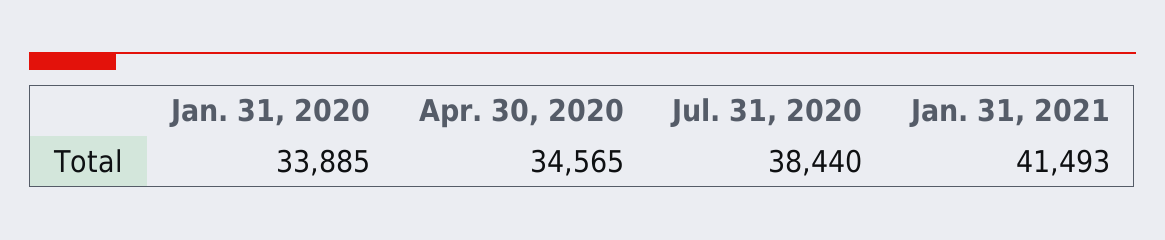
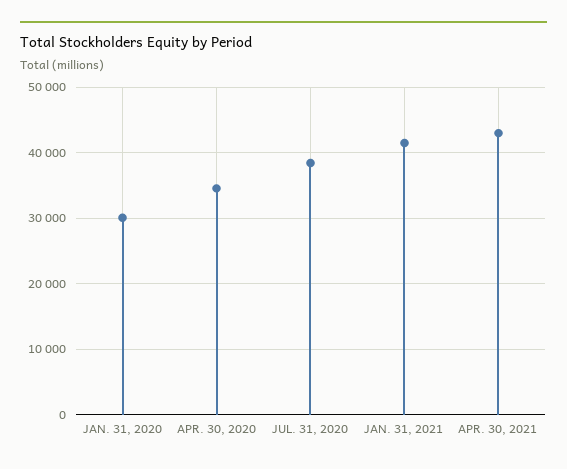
Jan. 31, 2020: 33885 -> 30000
APR. 30, 2021: none -> 43000

